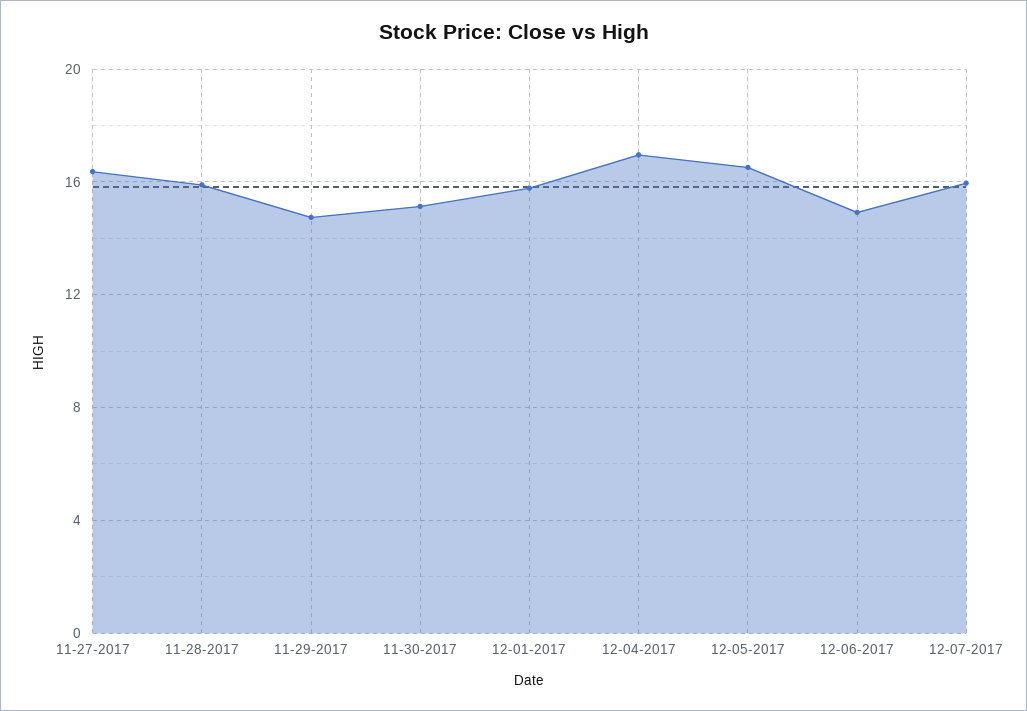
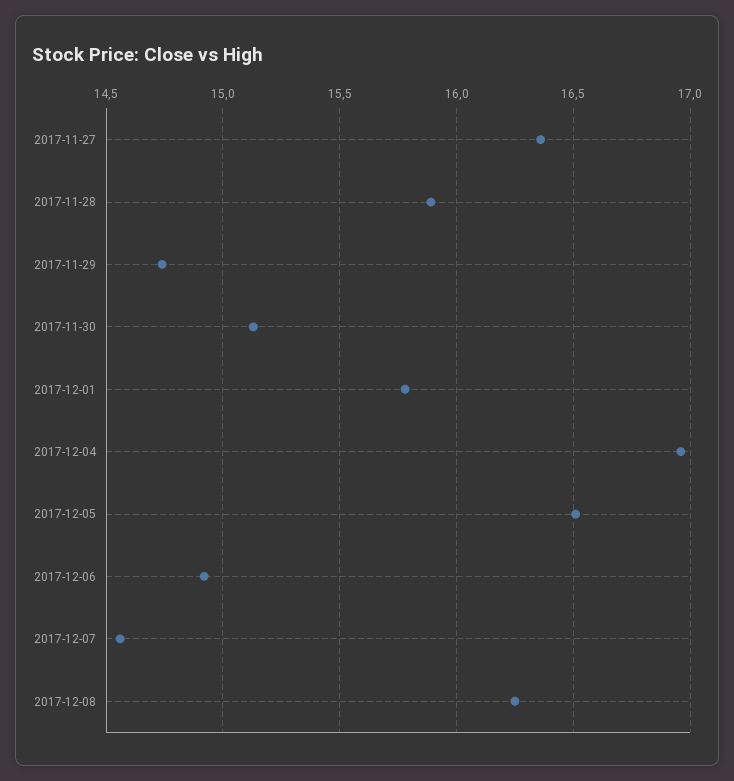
12-07-2017: 16 -> 14.55
2017-12-08: none -> 16.25

